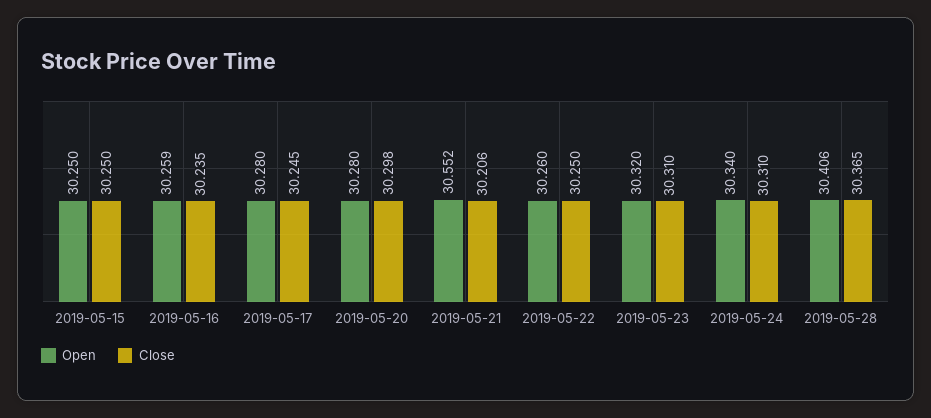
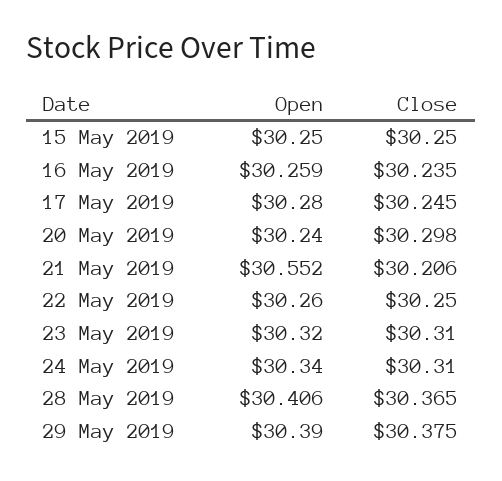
Open, 2019-05-20: 30.28 -> 30.24
Open, 29 May 2019: none -> 30.39
Close, 29 May 2019: none -> 30.375

